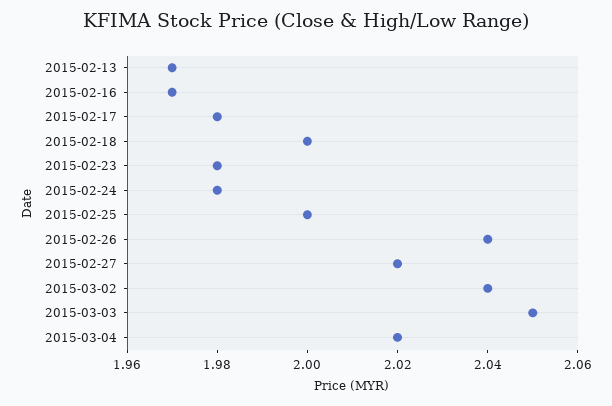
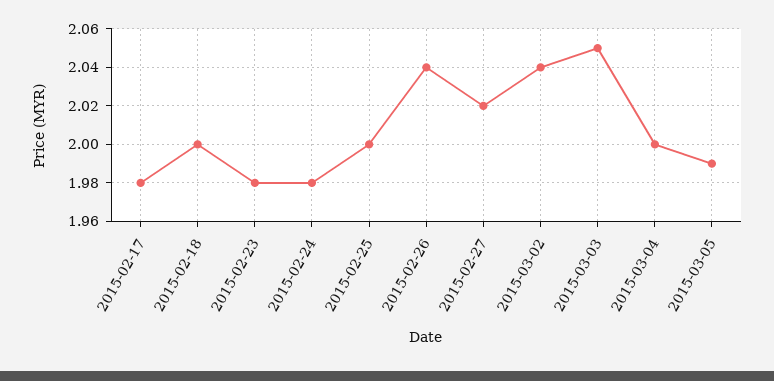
2015-02-13: 1.97 -> none
2015-02-16: 1.97 -> none
2015-03-04: 2.02 -> 2
2015-03-05: none -> 1.99

